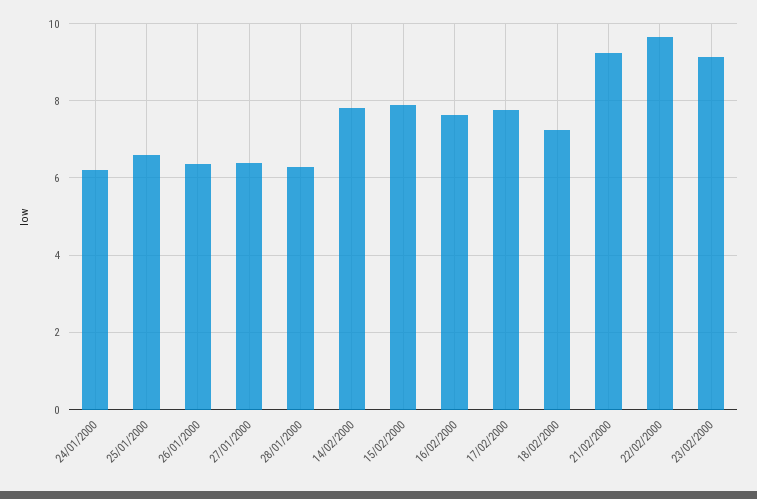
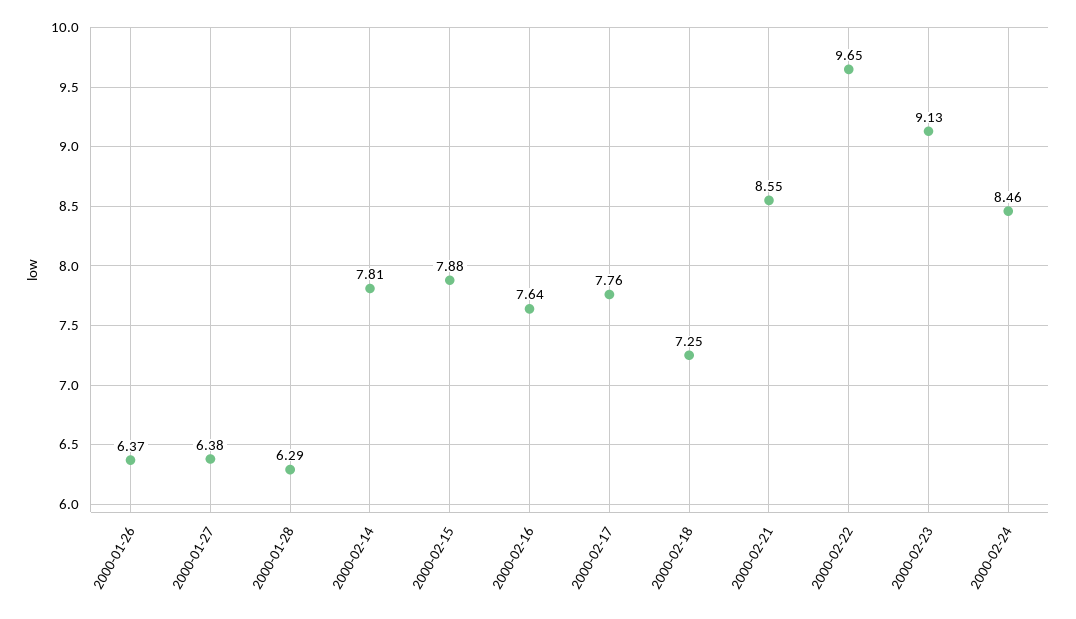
24/01/2000: 6.2 -> none
25/01/2000: 6.6 -> none
21/02/2000: 9.2 -> 8.55
2000-02-24: none -> 8.46

